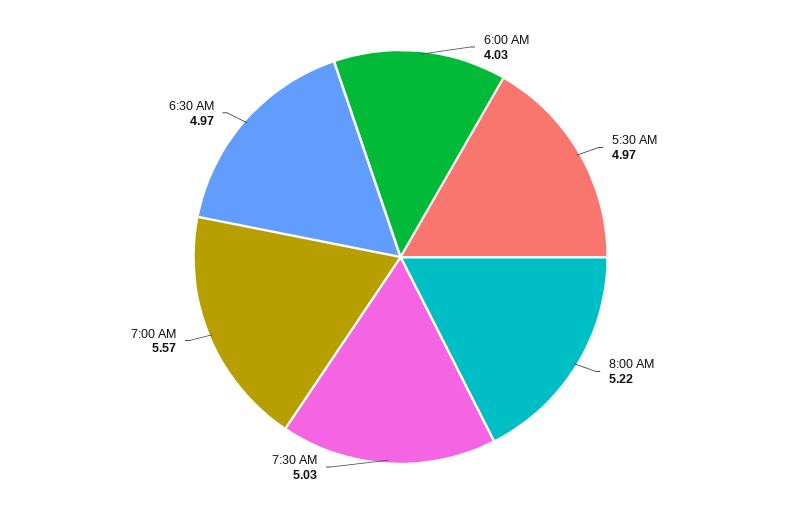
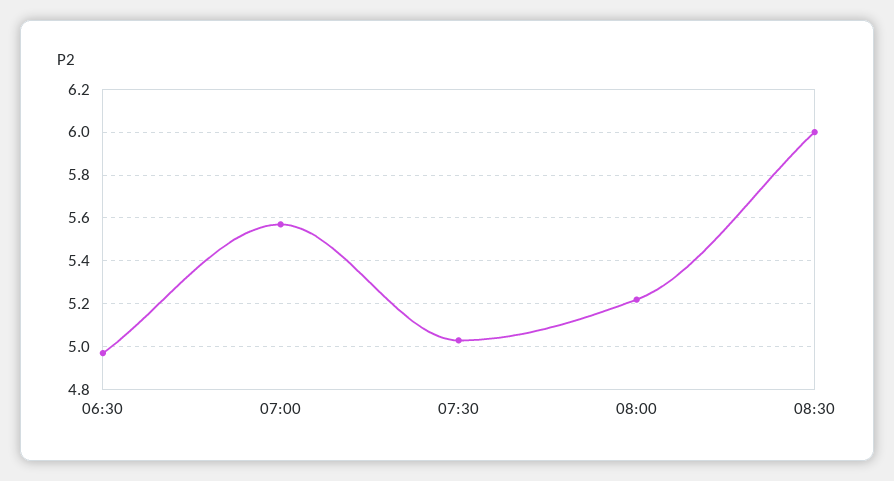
6:00 AM: 4.03 -> none
5:30 AM: 4.97 -> none
08:30: none -> 6

